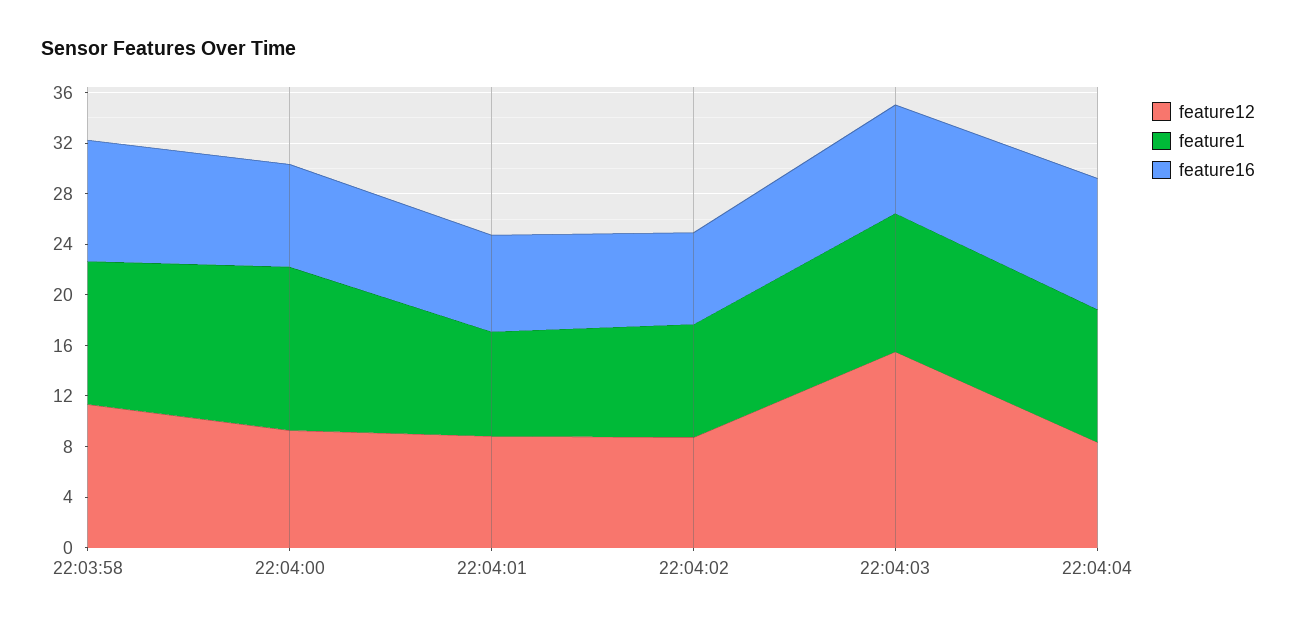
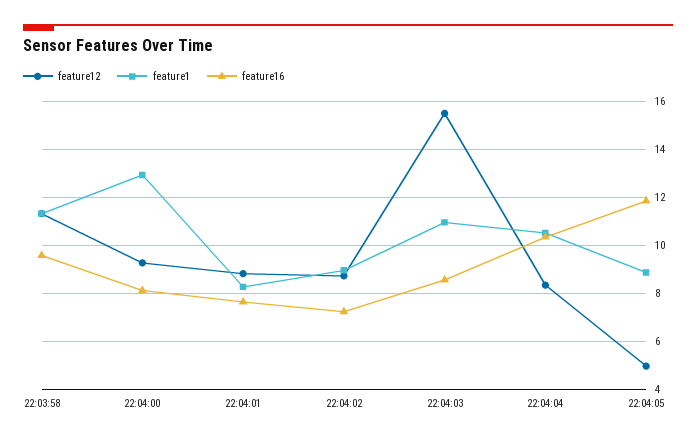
feature12, 22:04:05: none -> 5
feature1, 22:04:05: none -> 9
feature16, 22:04:05: none -> 12

